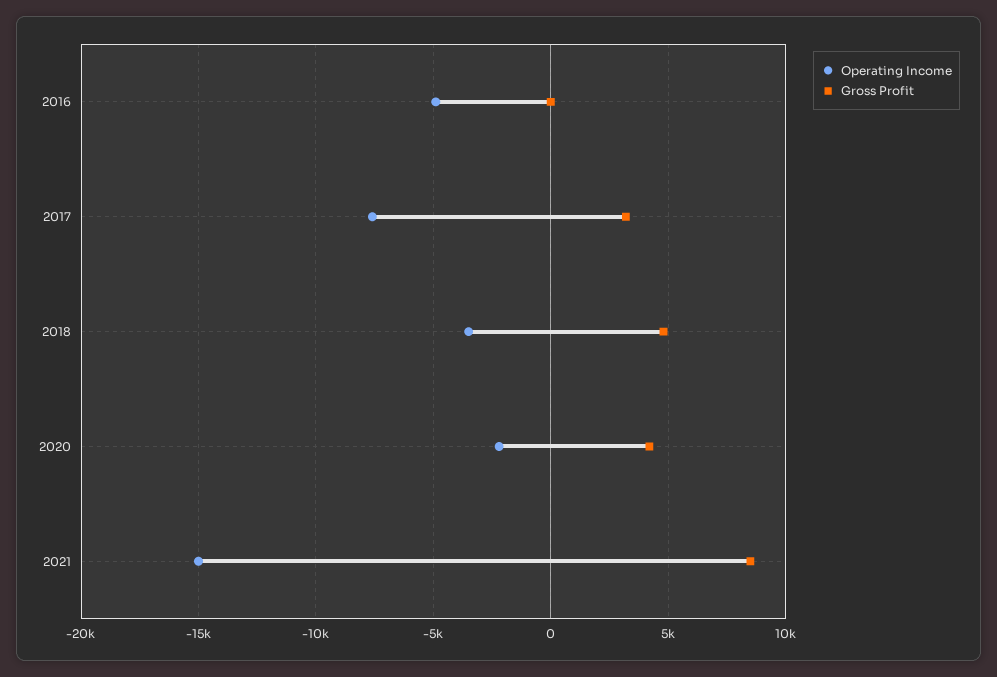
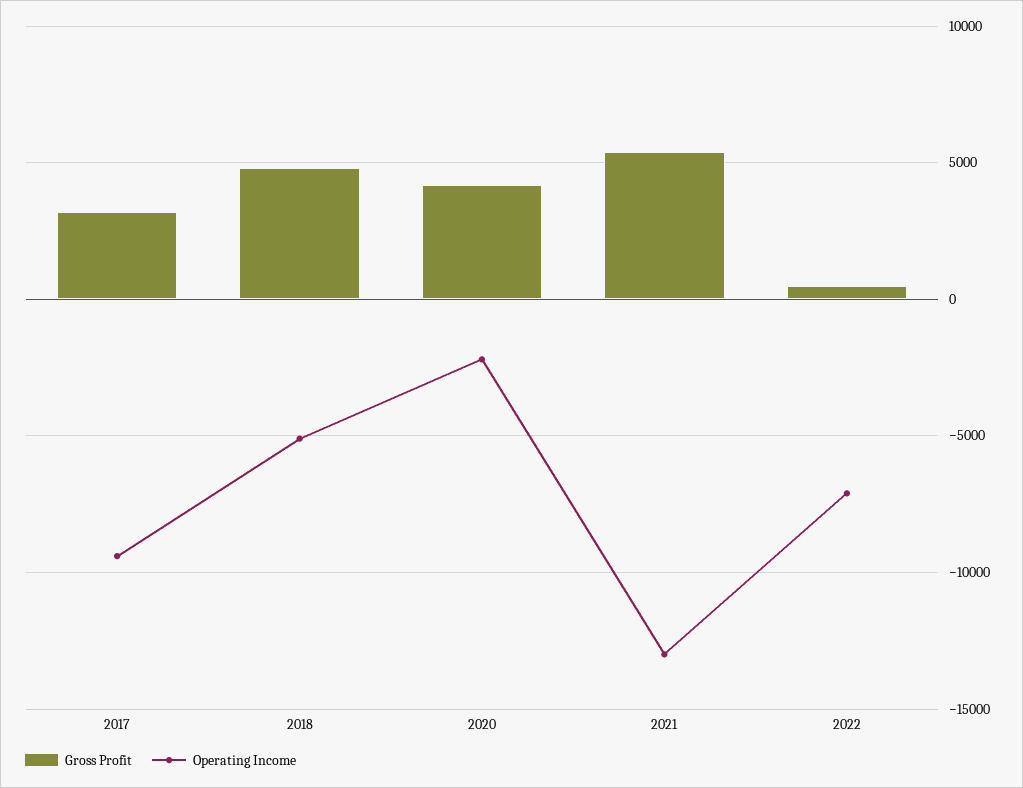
Operating Income, 2016: -5000 -> none
Gross Profit, 2016: 0 -> none
Operating Income, 2017: -7500 -> -9500
Operating Income, 2018: -3500 -> -5000
Operating Income, 2021: -15000 -> -13000
Gross Profit, 2021: 8500 -> 5500
Gross Profit, 2022: none -> 500
Operating Income, 2022: none -> -7000

